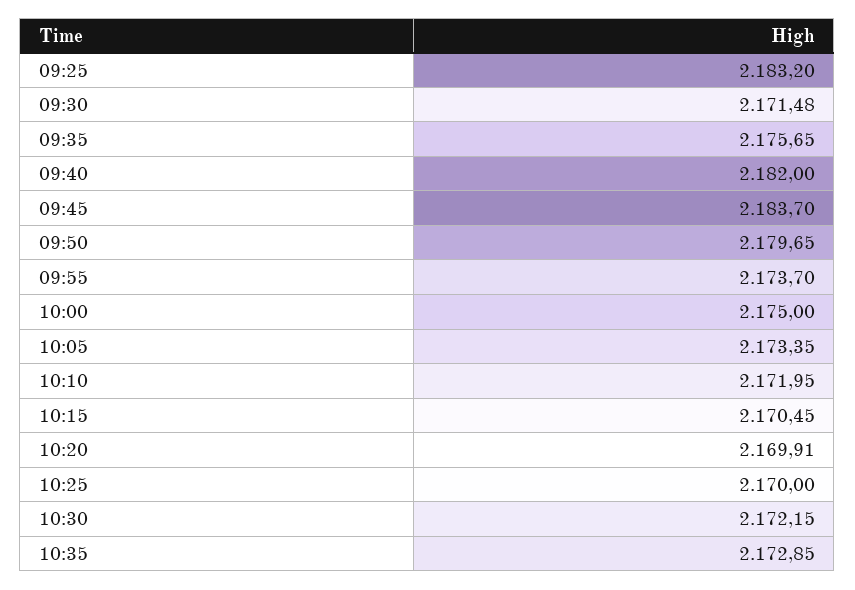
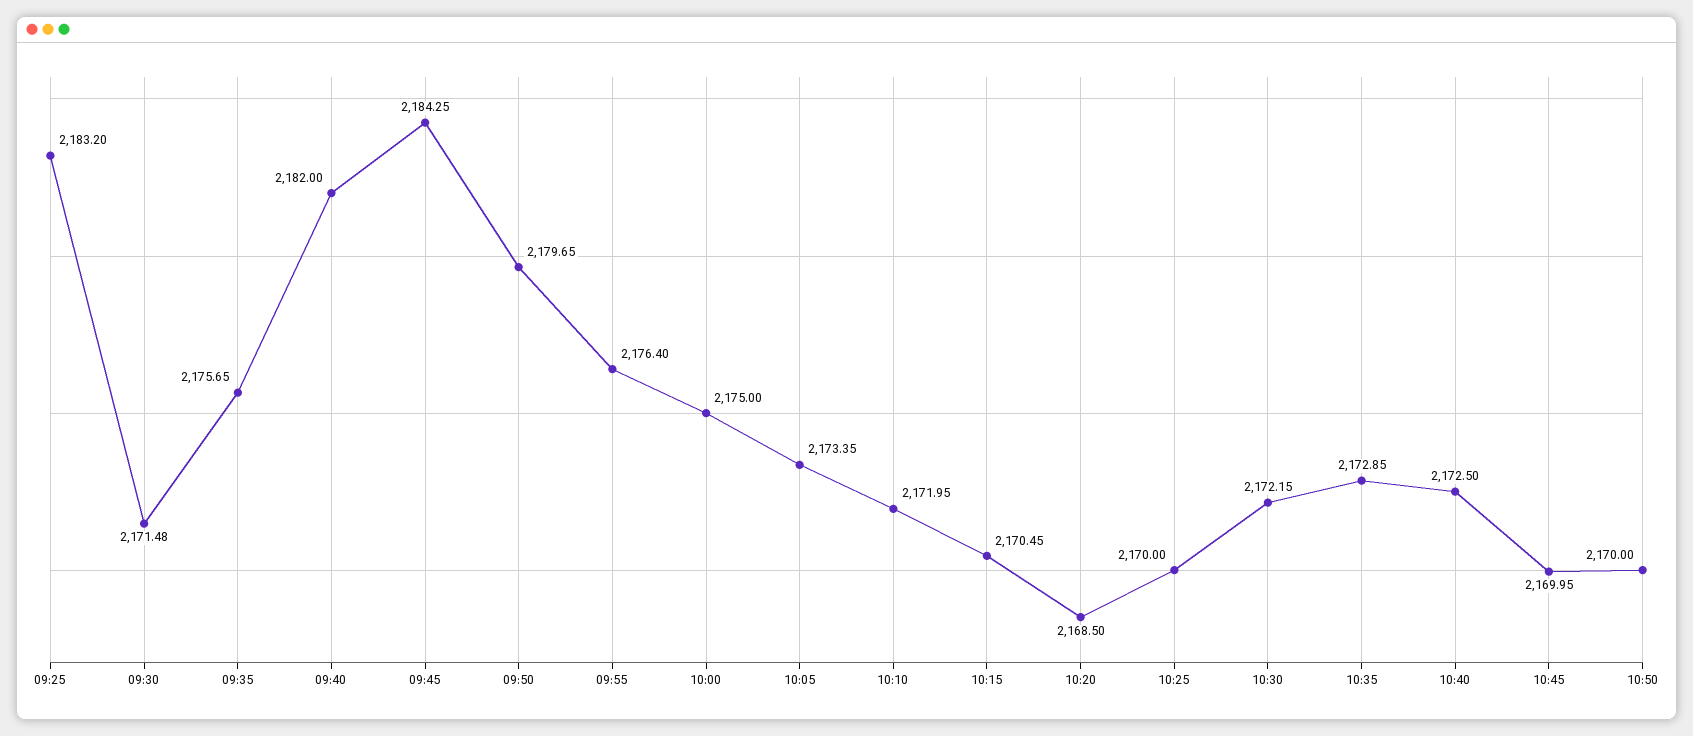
09:45: 2183.7 -> 2184.25
09:55: 2173.7 -> 2176.4
10:20: 2169.91 -> 2168.5
10:40: none -> 2172.5
10:45: none -> 2169.95
10:50: none -> 2170

